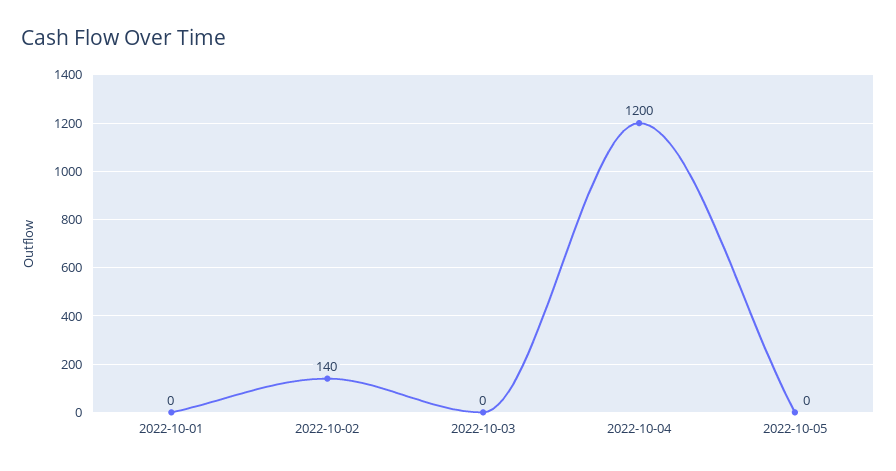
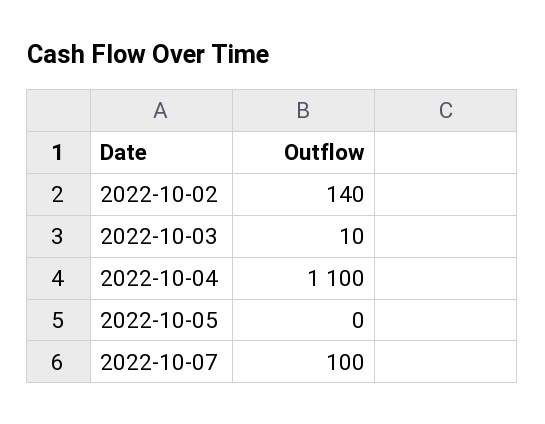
2022-10-01: 0 -> none
2022-10-03: 0 -> 10
2022-10-04: 1200 -> 1100
2022-10-07: none -> 100

